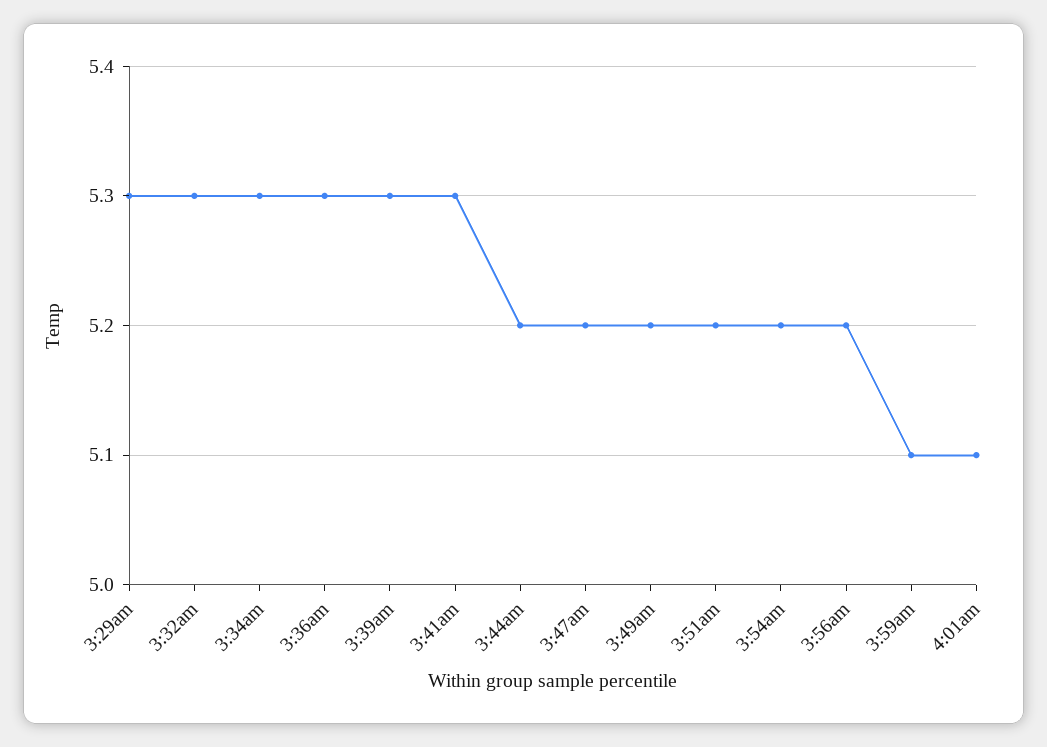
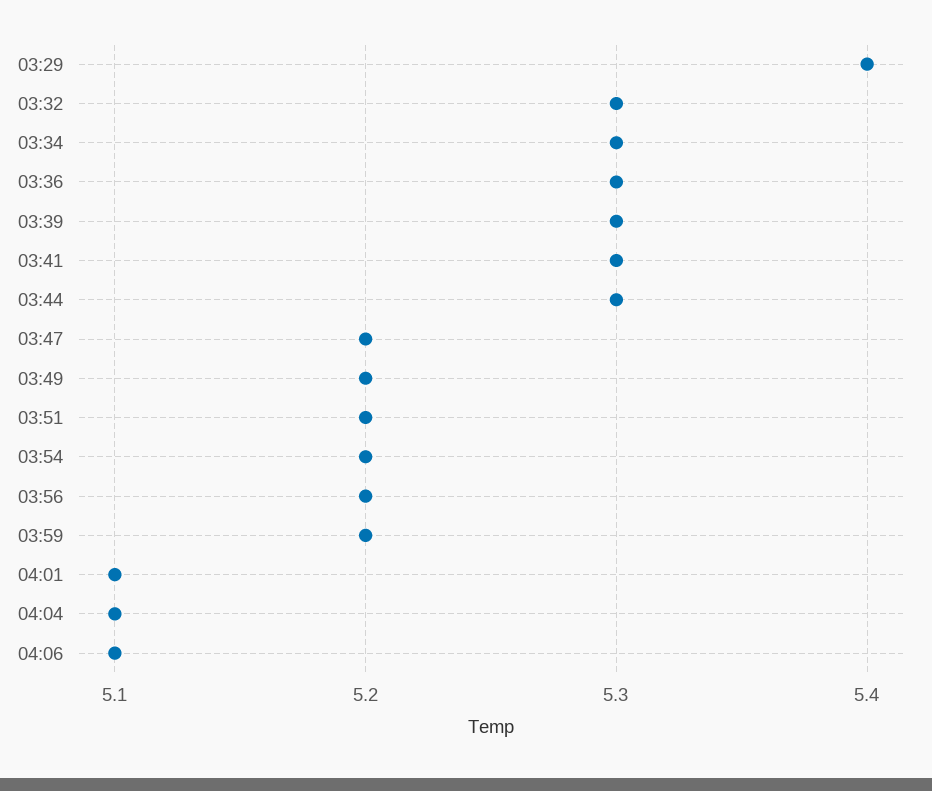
3:29am: 5.3 -> 5.4
3:44am: 5.2 -> 5.3
3:59am: 5.1 -> 5.2
04:04: none -> 5.1
04:06: none -> 5.1

